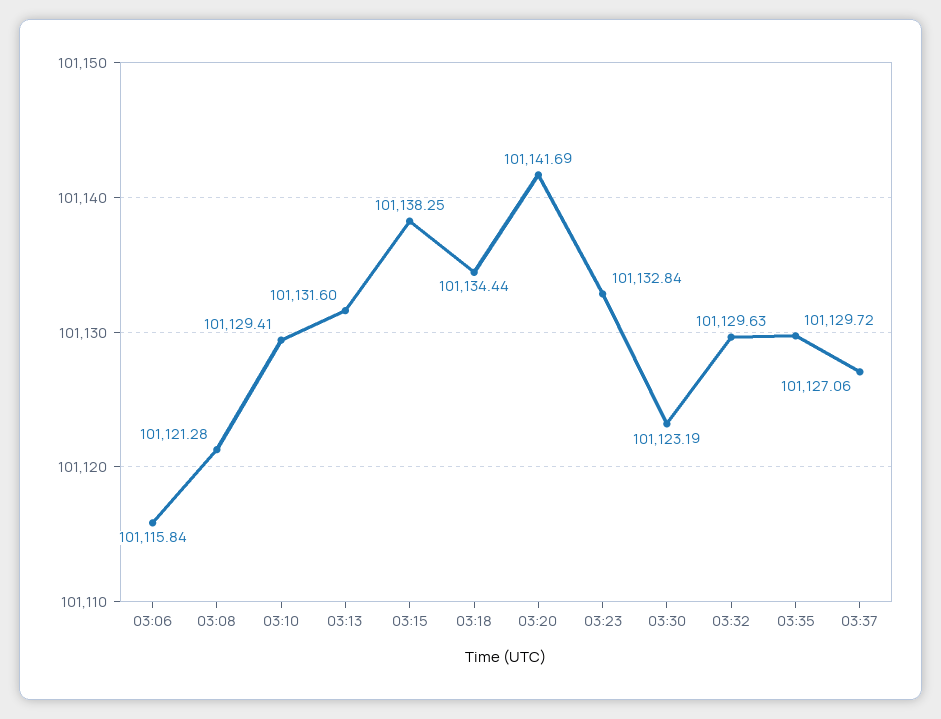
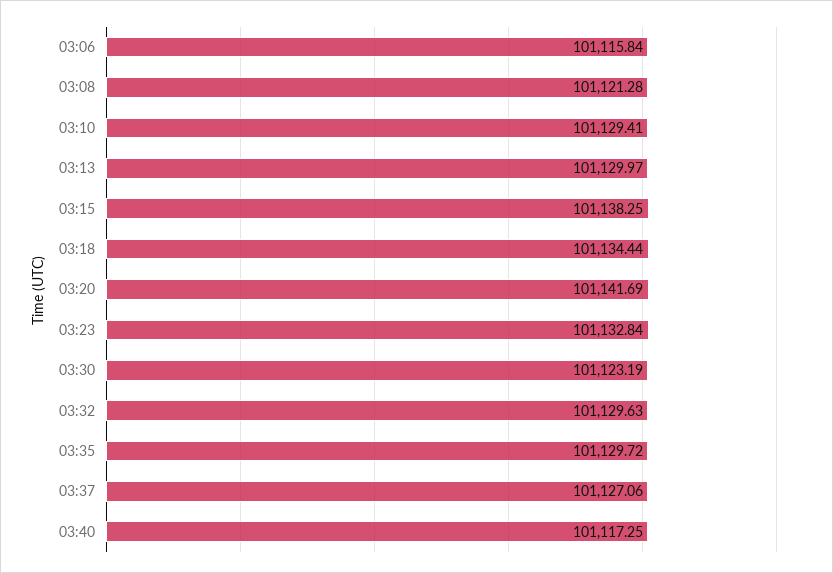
03:13: 101131.6 -> 101129.97
03:40: none -> 101117.25

